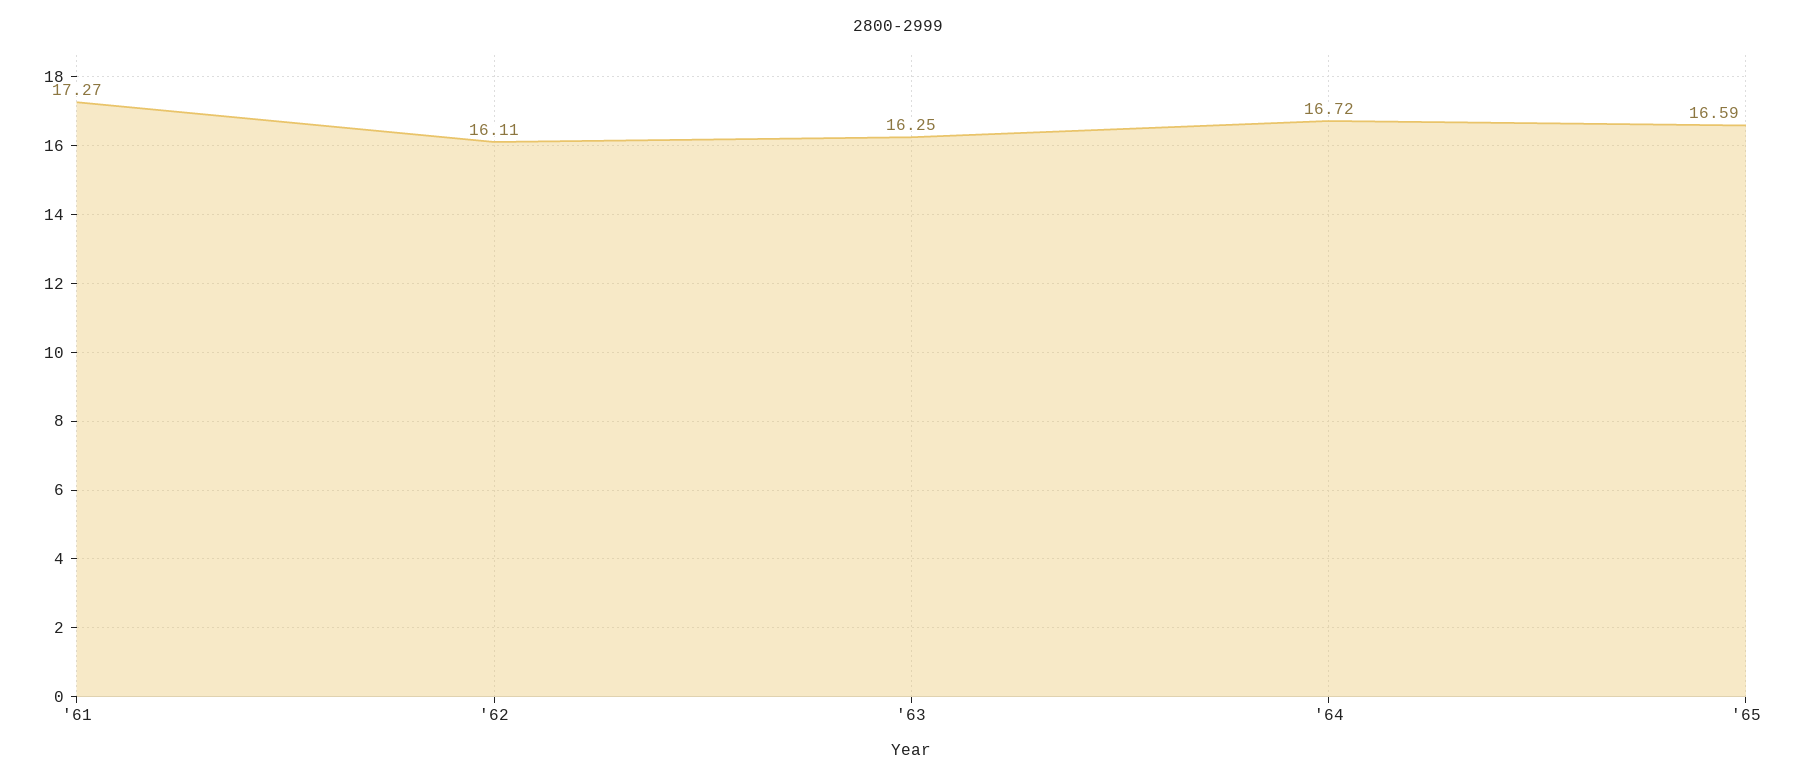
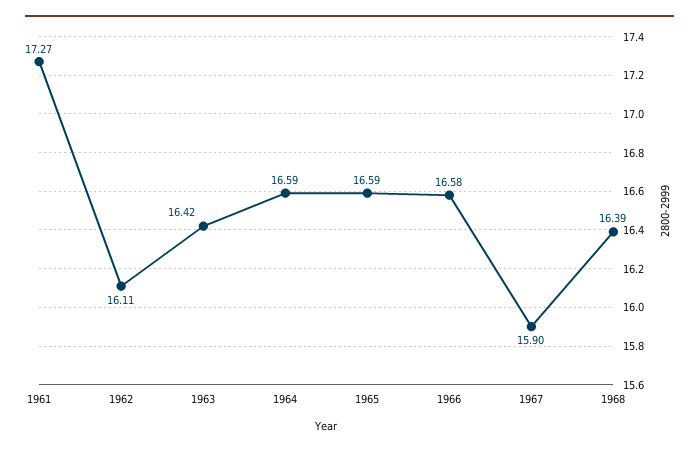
'63: 16.25 -> 16.42
'64: 16.72 -> 16.59
1966: none -> 16.58
1967: none -> 15.9
1968: none -> 16.39

